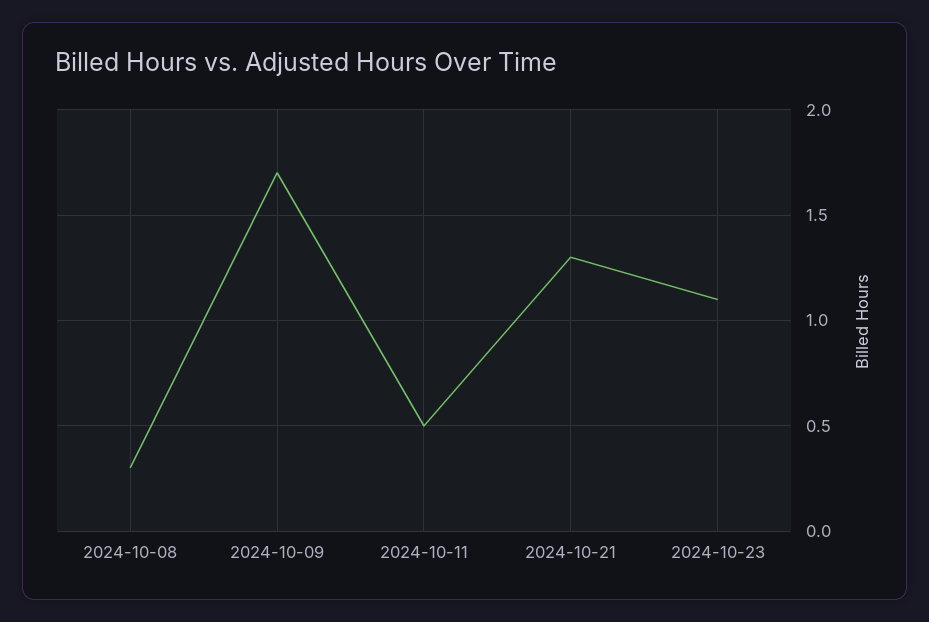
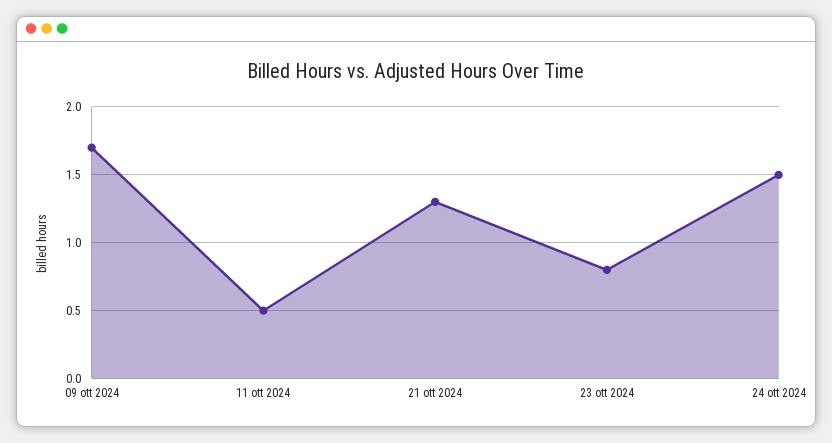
2024-10-08: 0.3 -> none
2024-10-23: 1.1 -> 0.8
24 ott 2024: none -> 1.5

